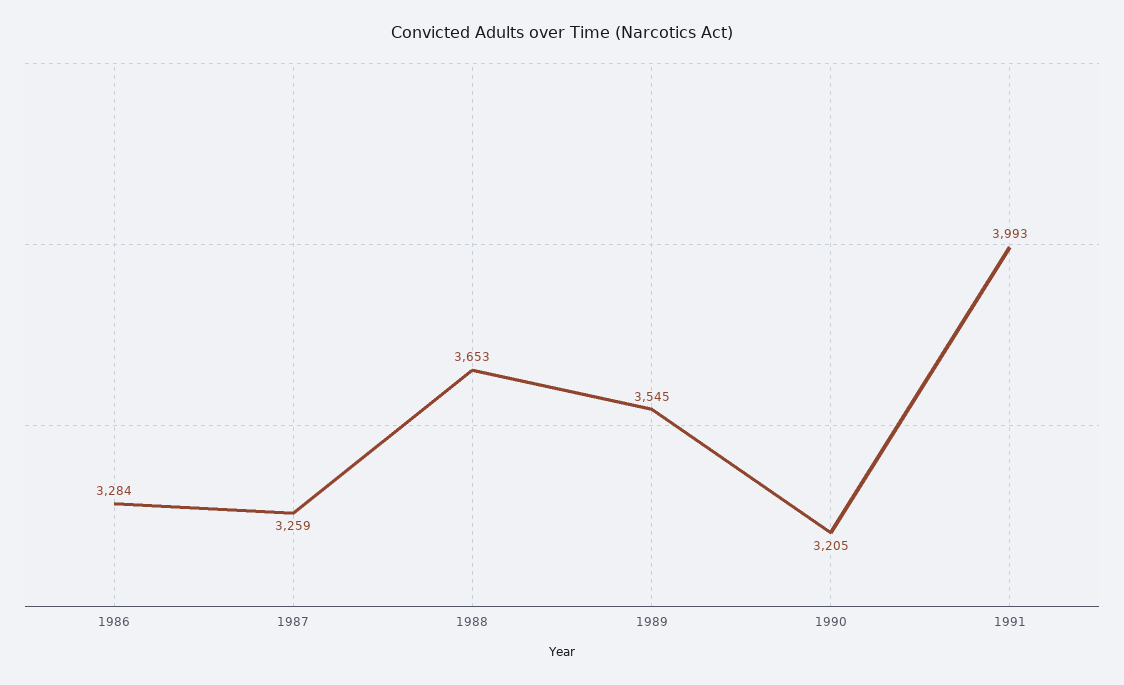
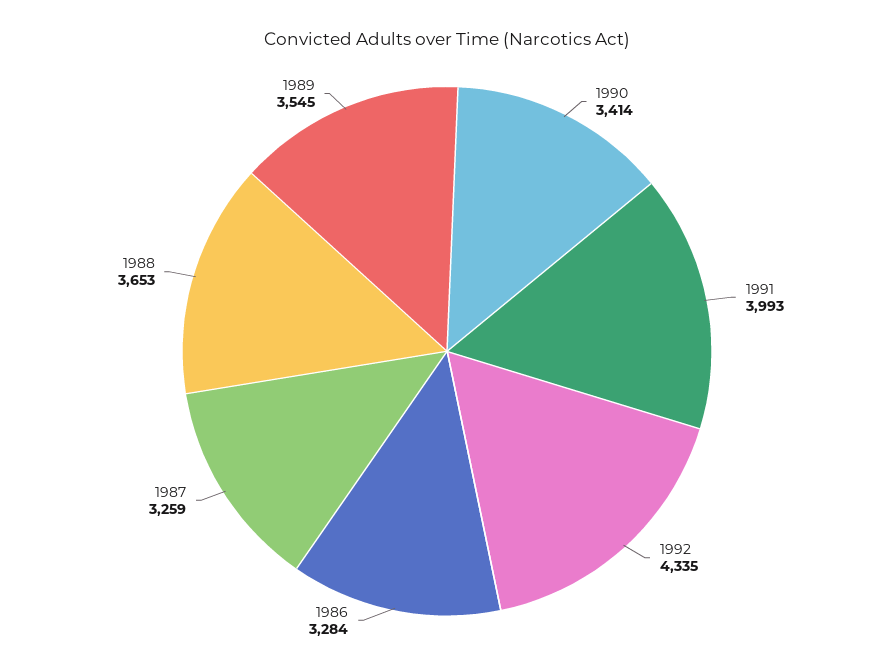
1990: 3205 -> 3414
1992: none -> 4335

